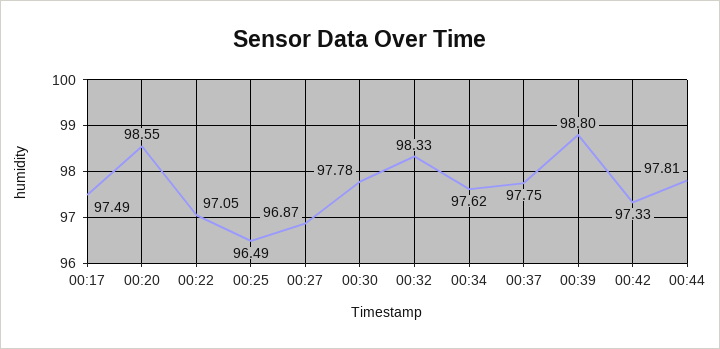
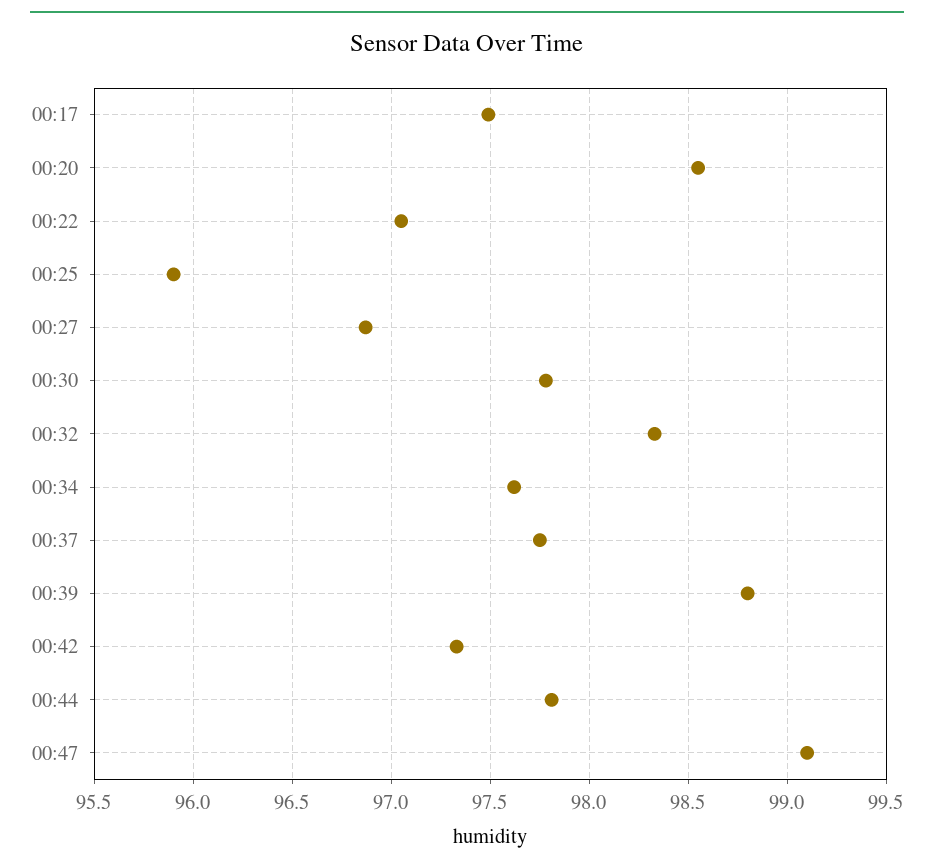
00:25: 96.49 -> 95.9
00:47: none -> 99.1

